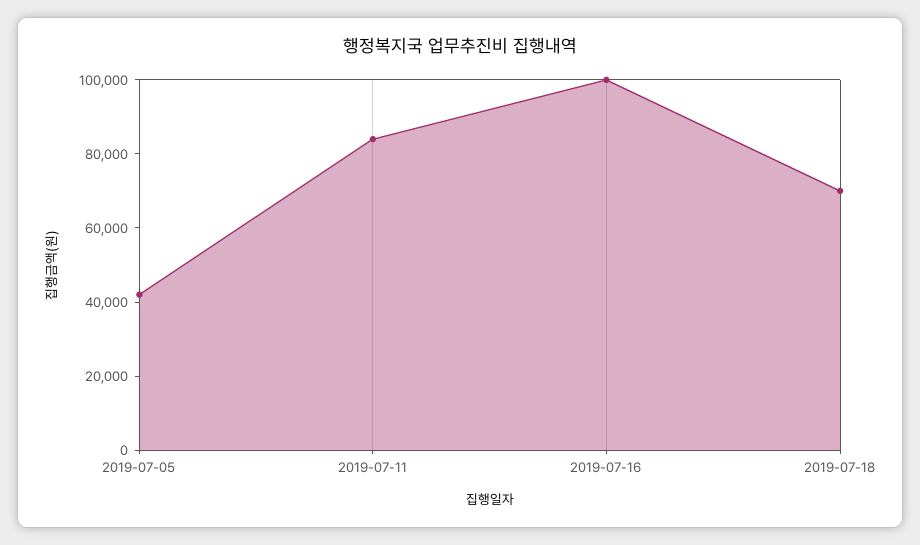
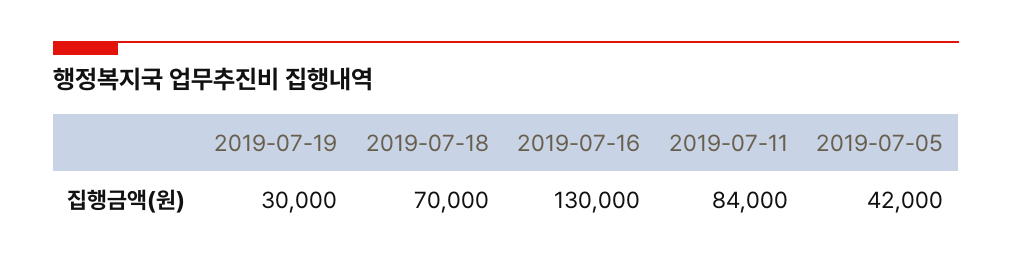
2019-07-16: 100000 -> 130000
2019-07-19: none -> 30000

